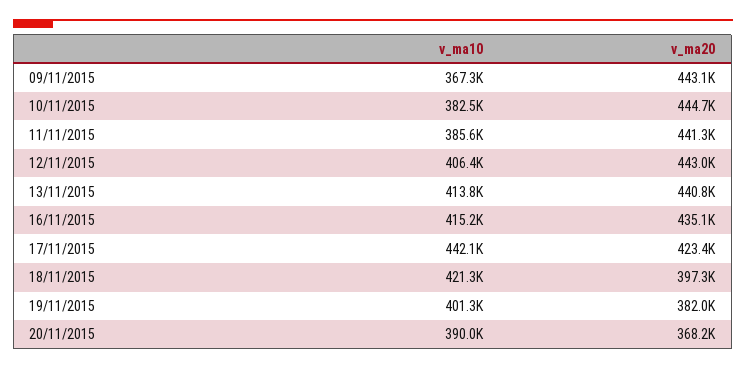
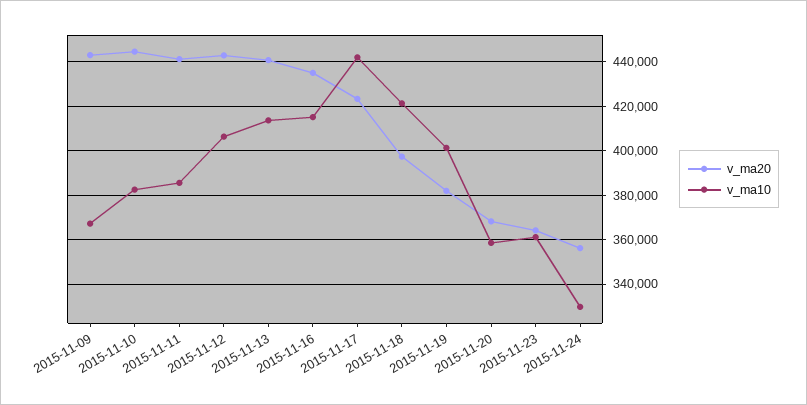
v_ma10, 20/11/2015: 390000 -> 360000
v_ma20, 2015-11-23: none -> 365000
v_ma10, 2015-11-23: none -> 360000
v_ma20, 2015-11-24: none -> 355000
v_ma10, 2015-11-24: none -> 330000

